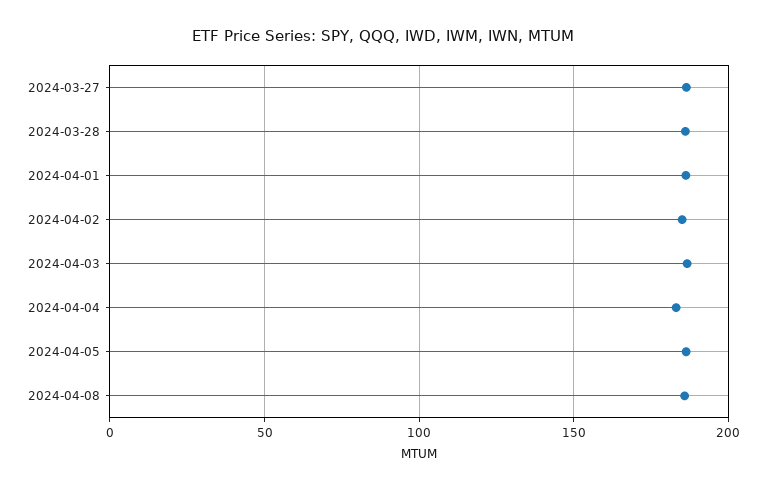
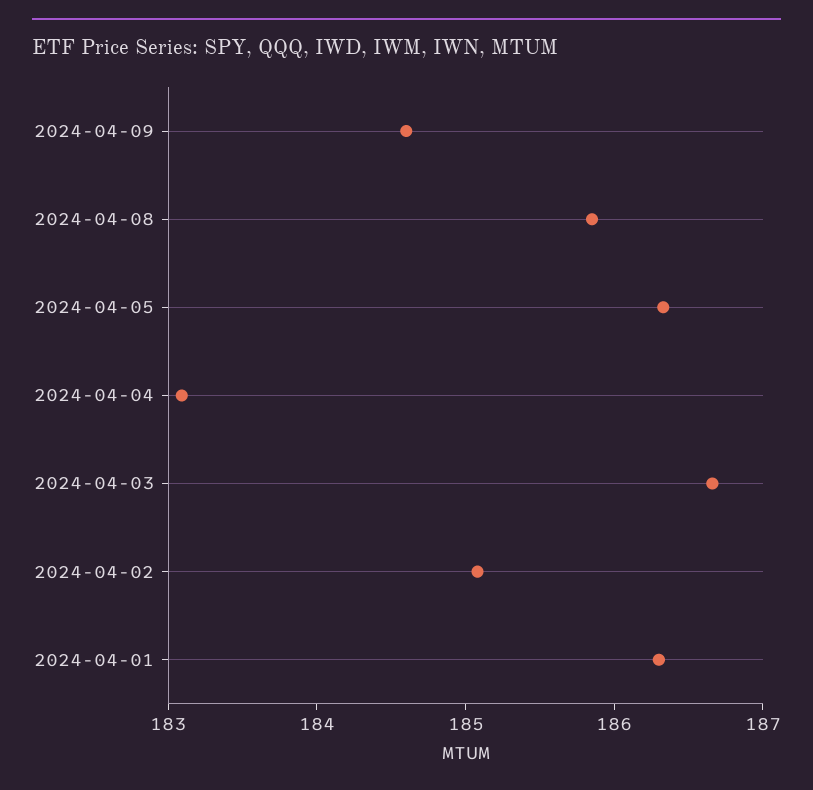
2024-03-27: 185 -> none
2024-03-28: 185 -> none
2024-04-09: none -> 184.6

